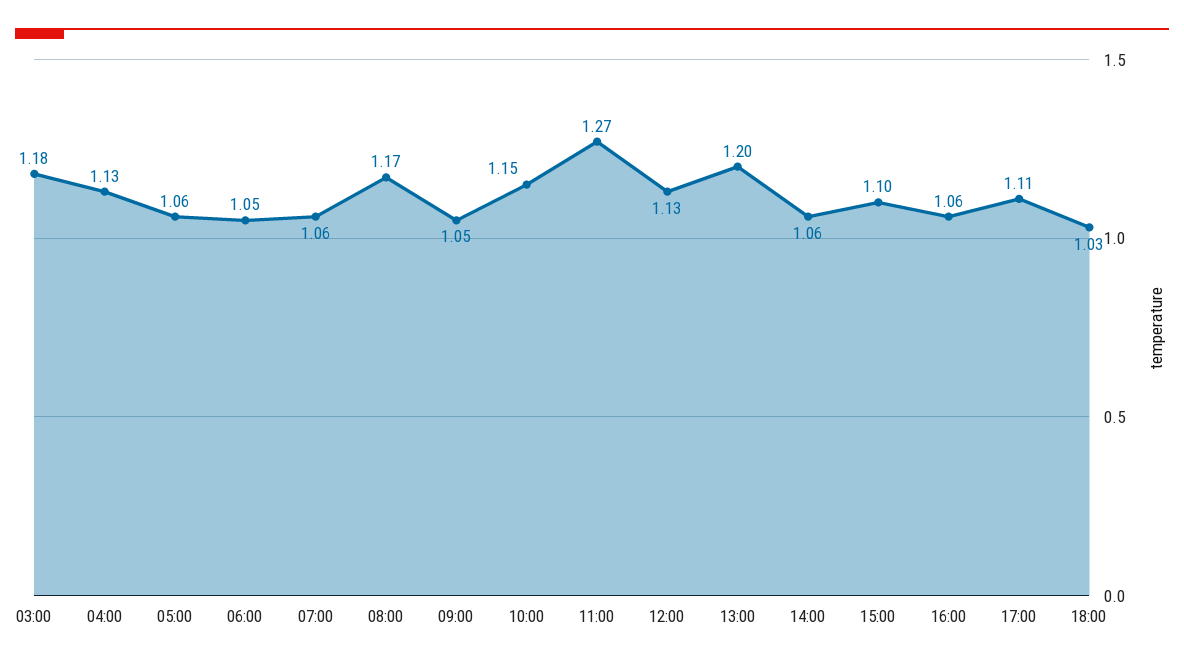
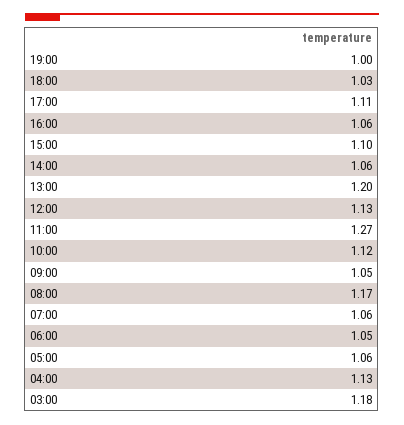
10:00: 1.15 -> 1.12
19:00: none -> 1

